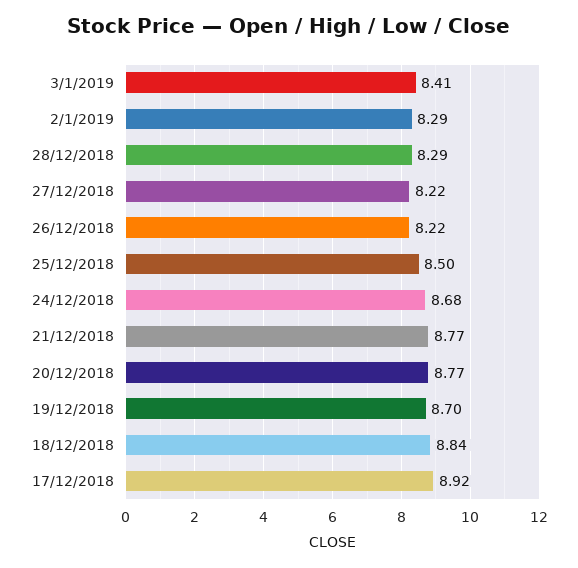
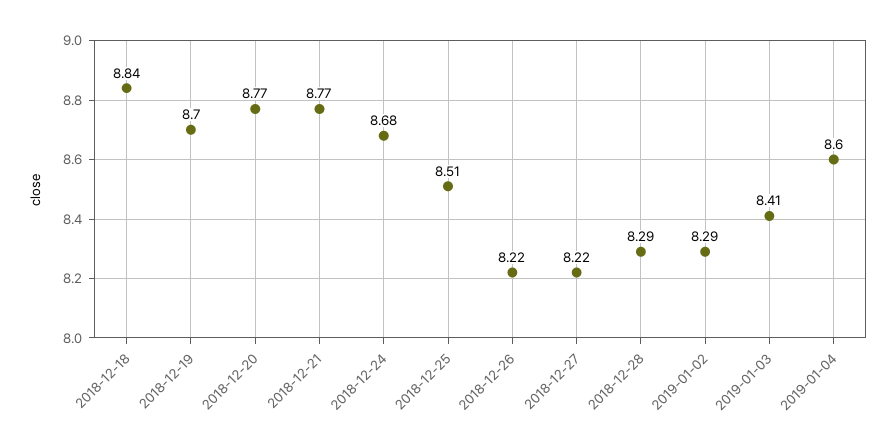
25/12/2018: 8.5 -> 8.51
17/12/2018: 8.92 -> none
2019-01-04: none -> 8.6

